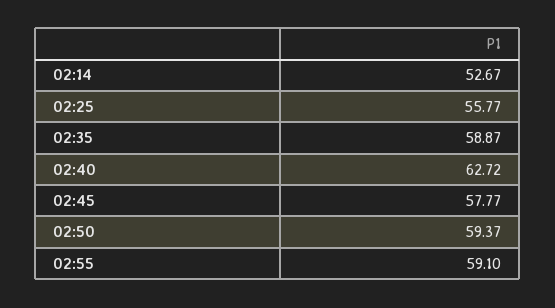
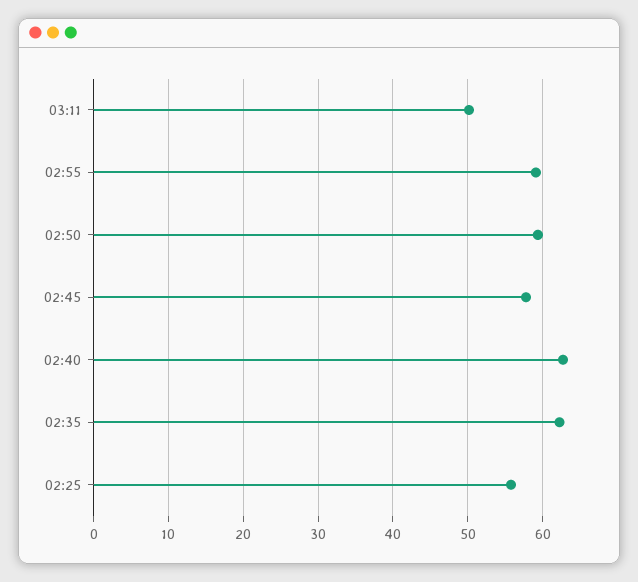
02:14: 52.67 -> none
02:35: 58.87 -> 62
03:11: none -> 50

